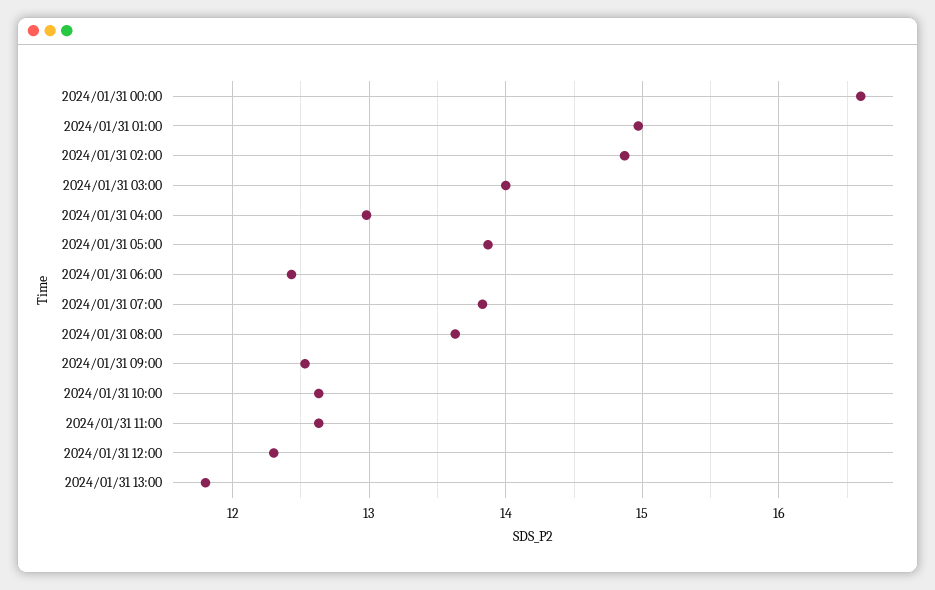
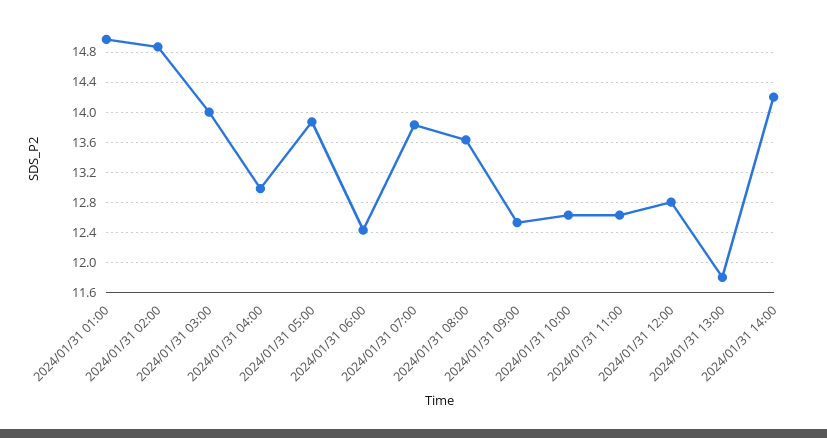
2024/01/31 00:00: 16.6 -> none
2024/01/31 12:00: 12.3 -> 12.8
2024/01/31 14:00: none -> 14.2

